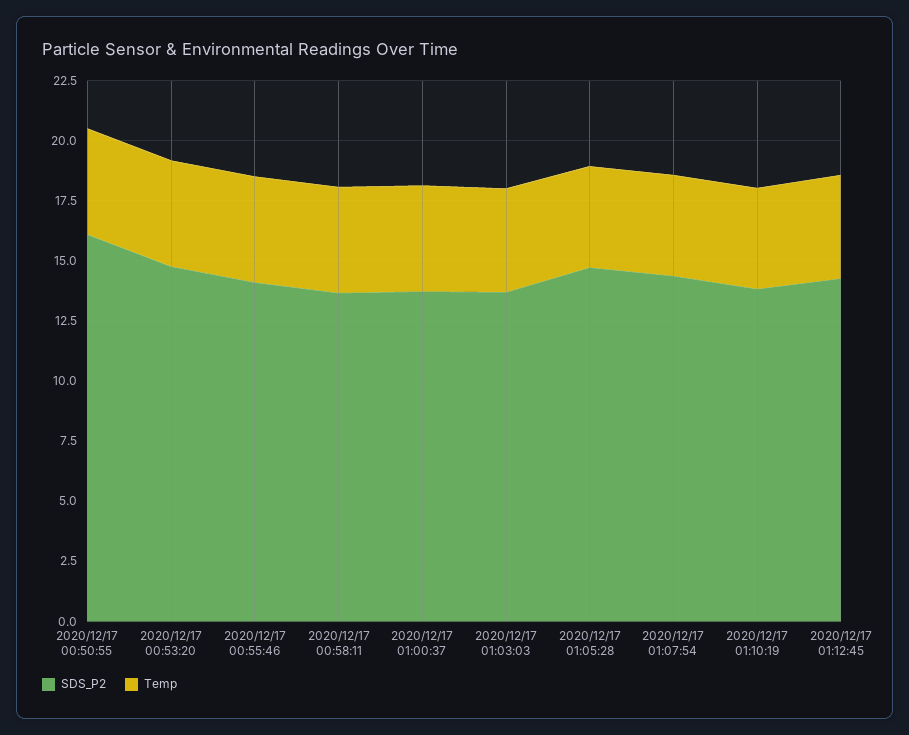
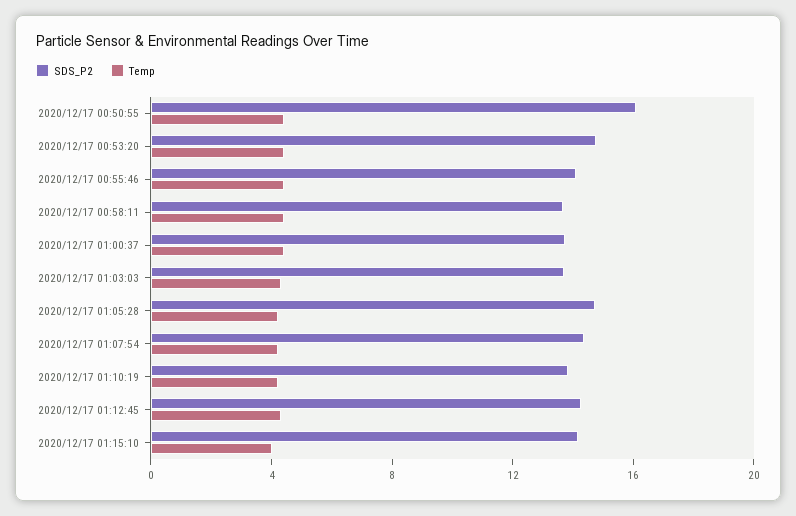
SDS_P2, 2020/12/17 01:15:10: none -> 14
Temp, 2020/12/17 01:15:10: none -> 4

